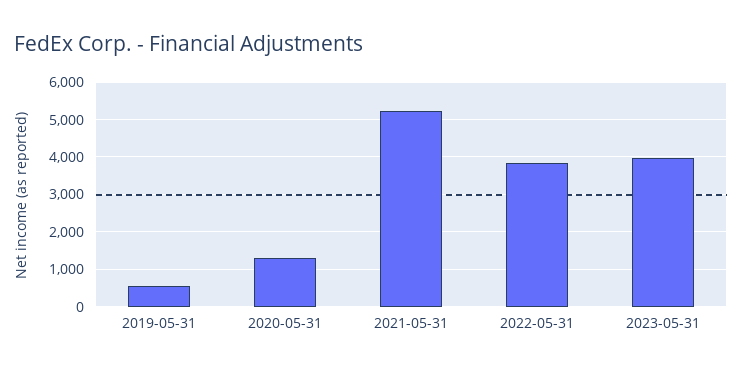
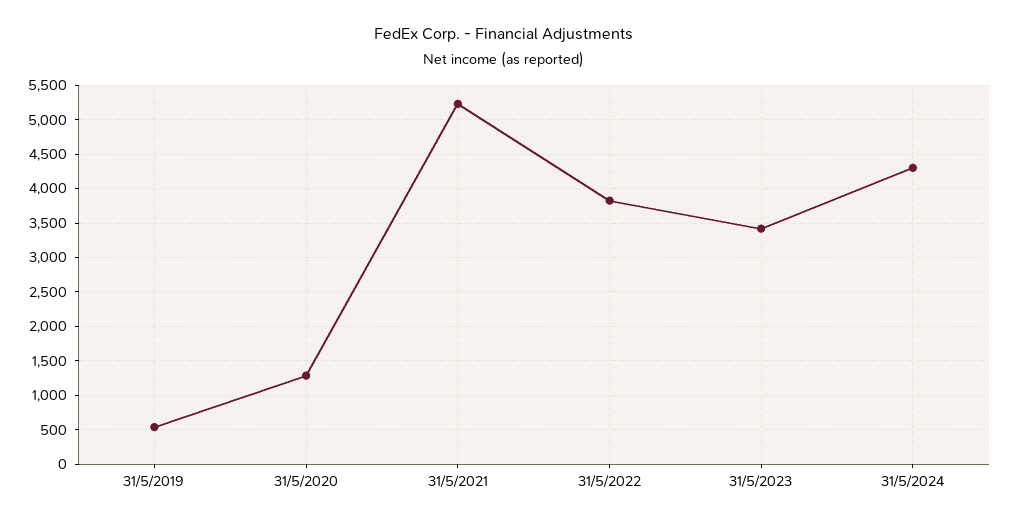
2023-05-31: 4000 -> 3400
31/5/2024: none -> 4300

